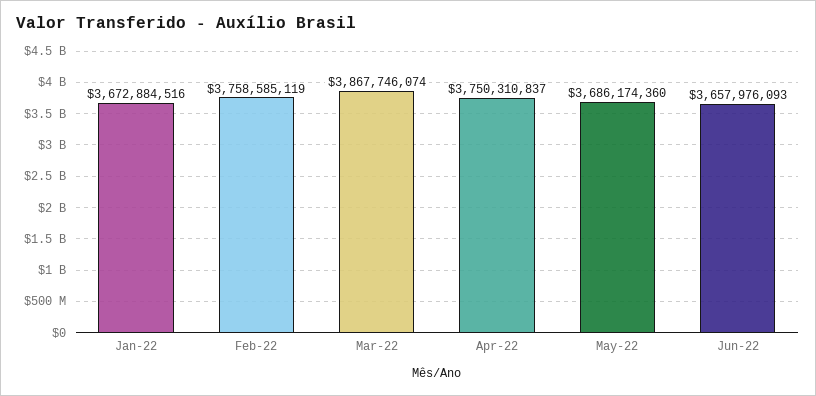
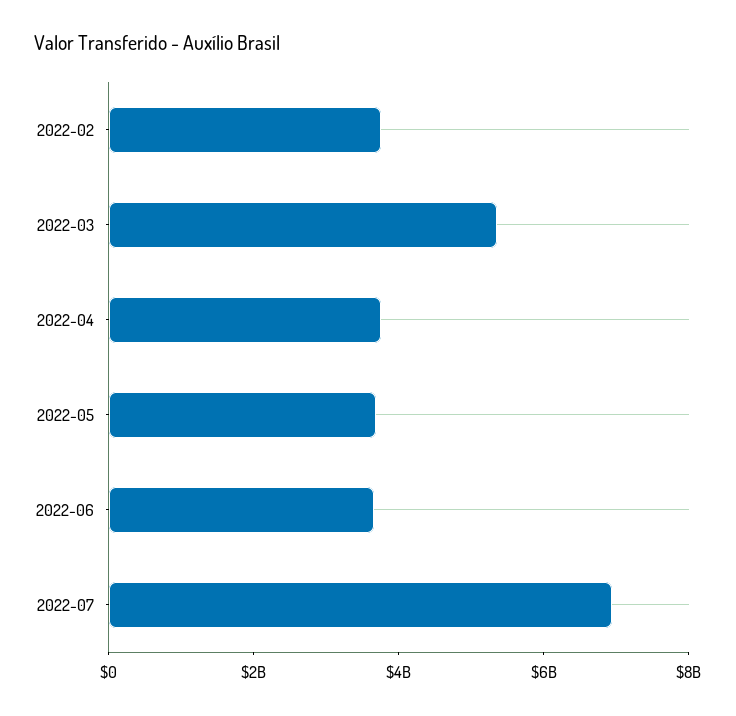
Jan-22: 3672884516 -> none
Mar-22: 3867746074 -> 5500000000
2022-07: none -> 7000000000

